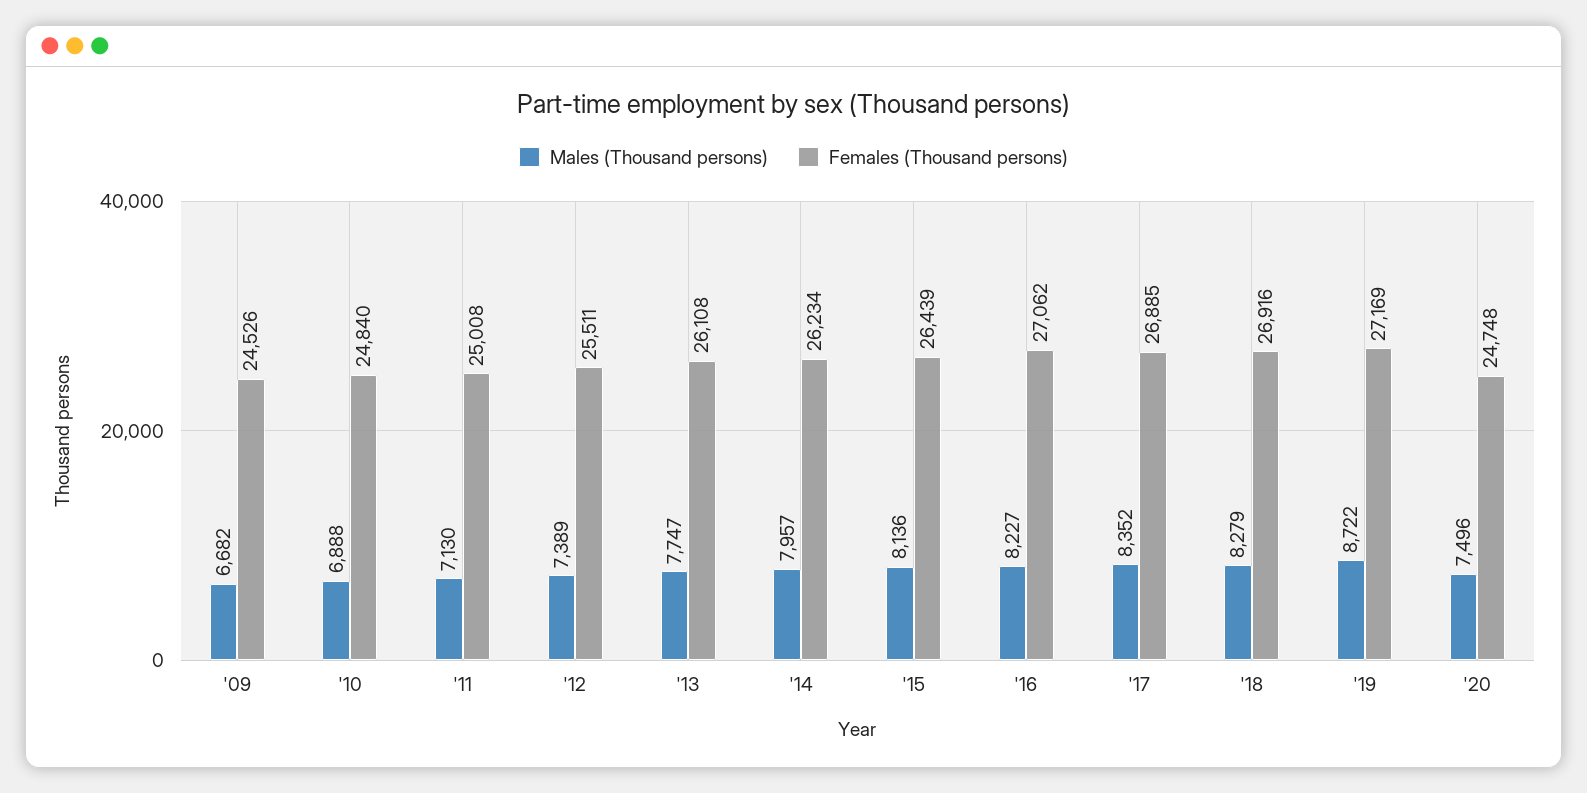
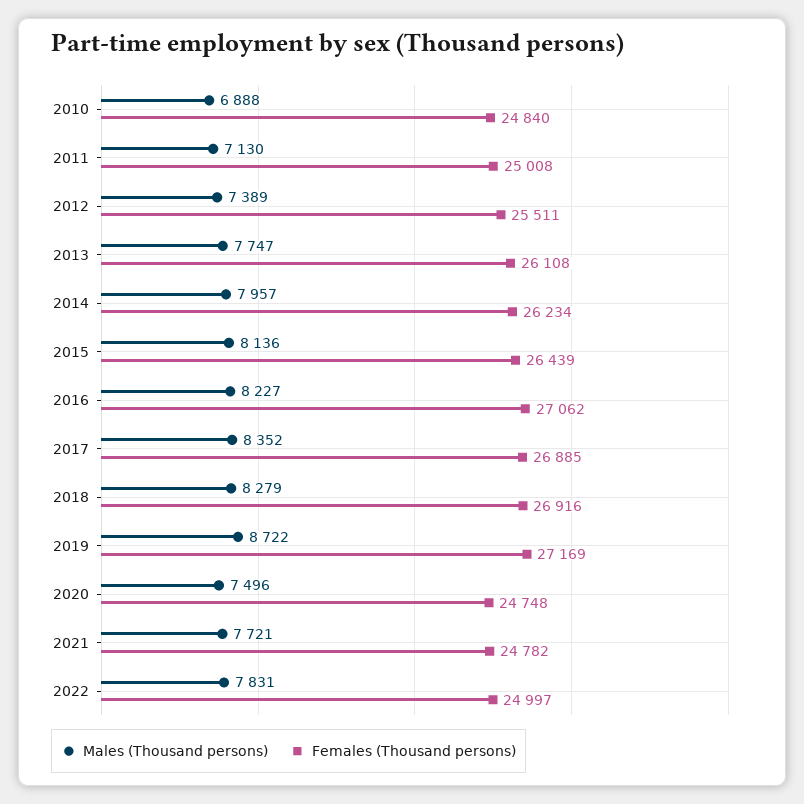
Males (Thousand persons), '09: 6682 -> none
Females (Thousand persons), '09: 24526 -> none
Males (Thousand persons), 2021: none -> 7721
Females (Thousand persons), 2021: none -> 24782
Males (Thousand persons), 2022: none -> 7831
Females (Thousand persons), 2022: none -> 24997

